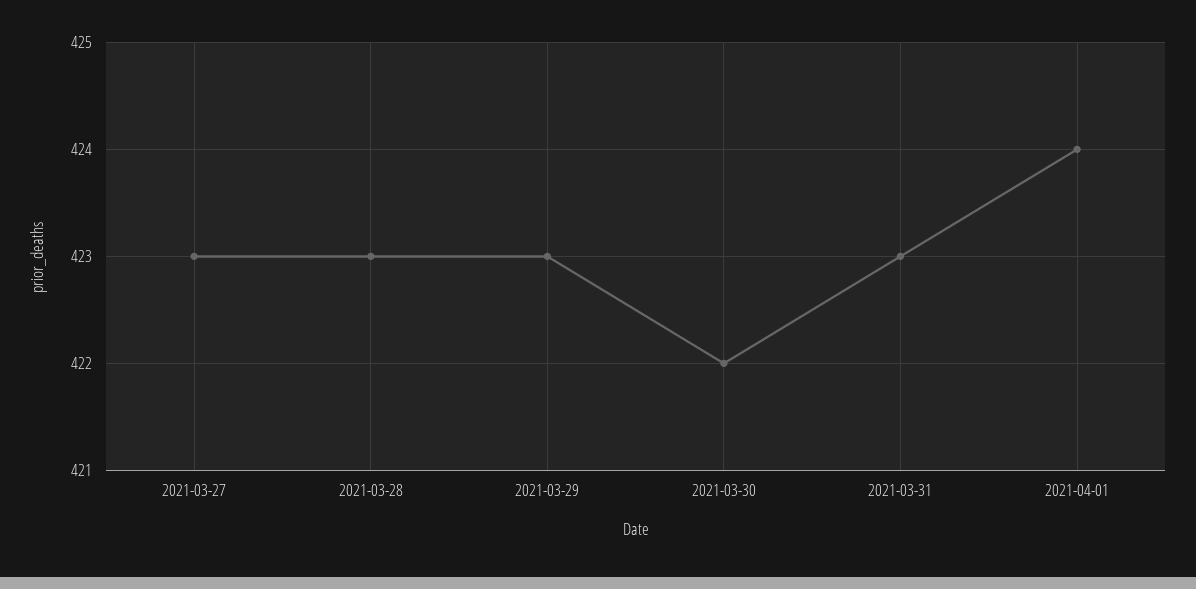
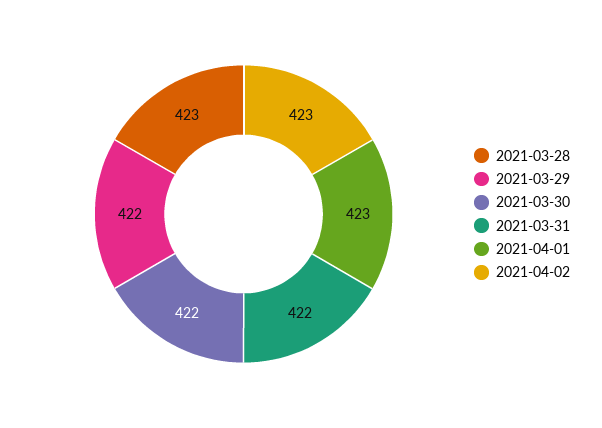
2021-03-27: 423 -> none
2021-03-29: 423 -> 422
2021-03-31: 423 -> 422
2021-04-01: 424 -> 423
2021-04-02: none -> 423

